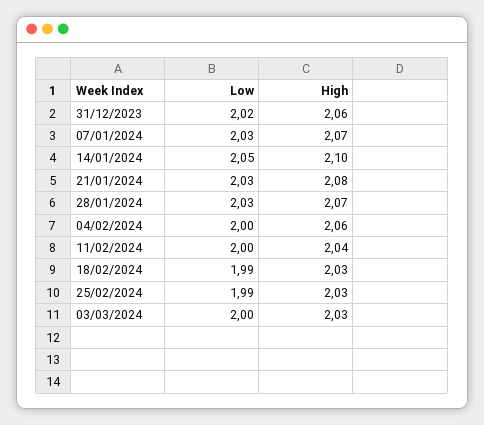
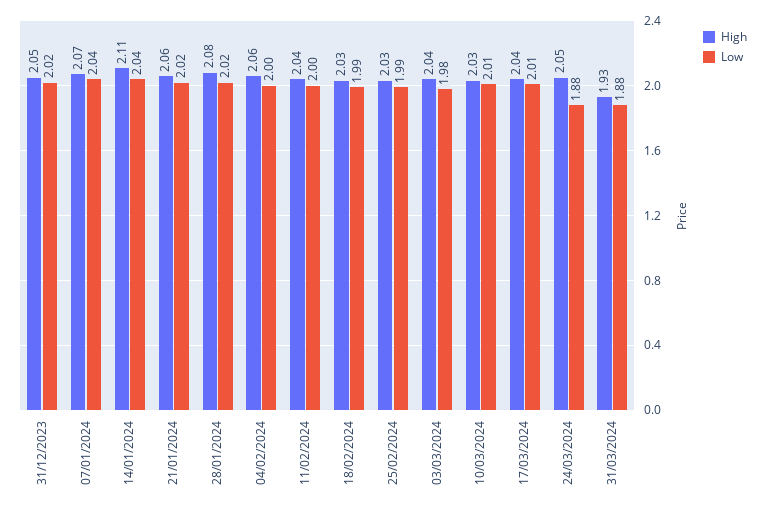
High, 31/12/2023: 2.06 -> 2.05
Low, 07/01/2024: 2.03 -> 2.04
Low, 14/01/2024: 2.05 -> 2.04
High, 14/01/2024: 2.1 -> 2.11
Low, 21/01/2024: 2.03 -> 2.02
High, 21/01/2024: 2.08 -> 2.06
Low, 28/01/2024: 2.03 -> 2.02
High, 28/01/2024: 2.07 -> 2.08
Low, 03/03/2024: 2 -> 1.98
High, 03/03/2024: 2.03 -> 2.04
High, 10/03/2024: none -> 2.03
Low, 10/03/2024: none -> 2.01
High, 17/03/2024: none -> 2.04
Low, 17/03/2024: none -> 2.01
High, 24/03/2024: none -> 2.05
Low, 24/03/2024: none -> 1.88
High, 31/03/2024: none -> 1.93
Low, 31/03/2024: none -> 1.88

